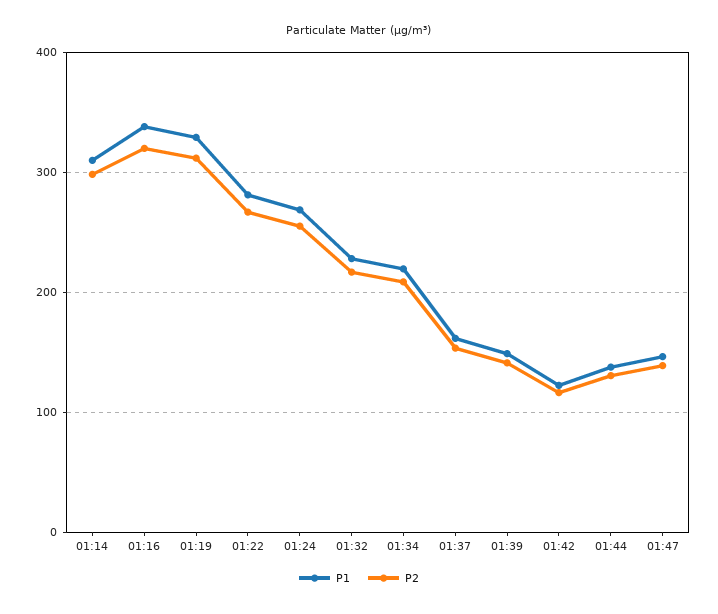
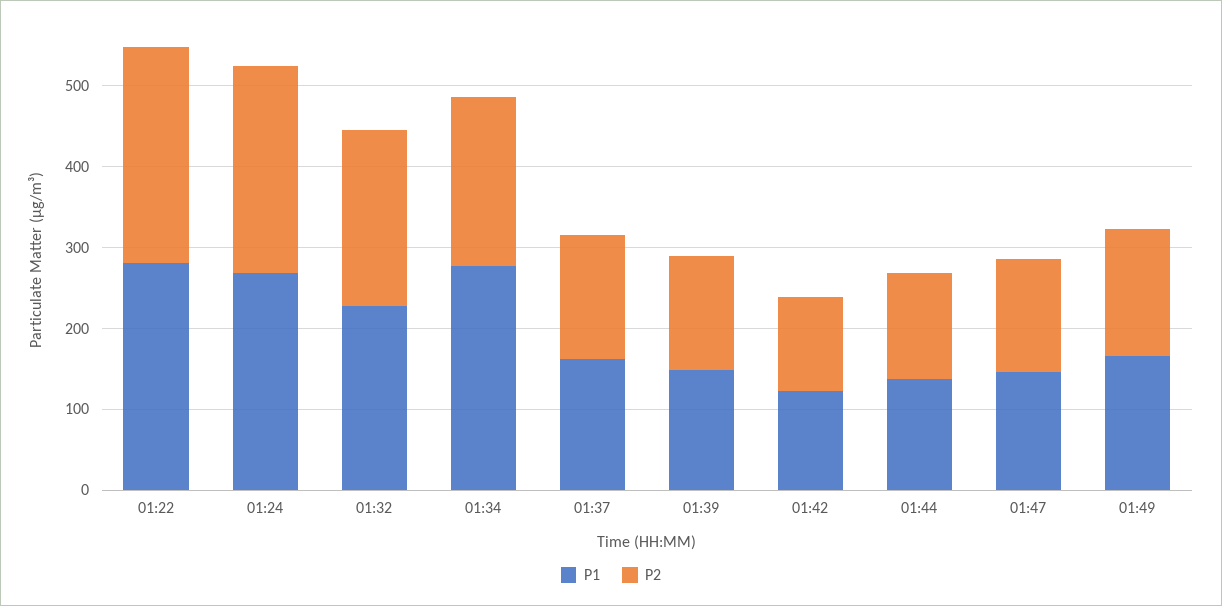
P1, 01:14: 310 -> none
P2, 01:14: 300 -> none
P1, 01:16: 340 -> none
P2, 01:16: 320 -> none
P1, 01:19: 330 -> none
P2, 01:19: 310 -> none
P1, 01:34: 220 -> 280
P1, 01:49: none -> 160
P2, 01:49: none -> 160

